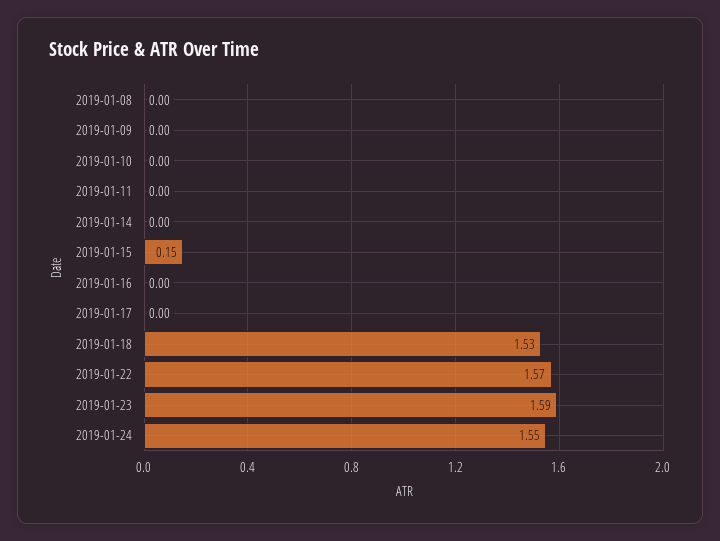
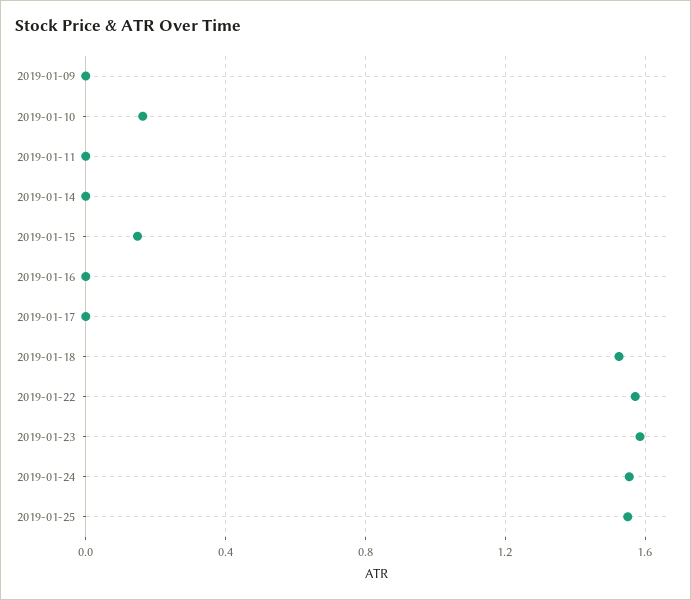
2019-01-08: 0 -> none
2019-01-10: 0 -> 0.15
2019-01-25: none -> 1.55

